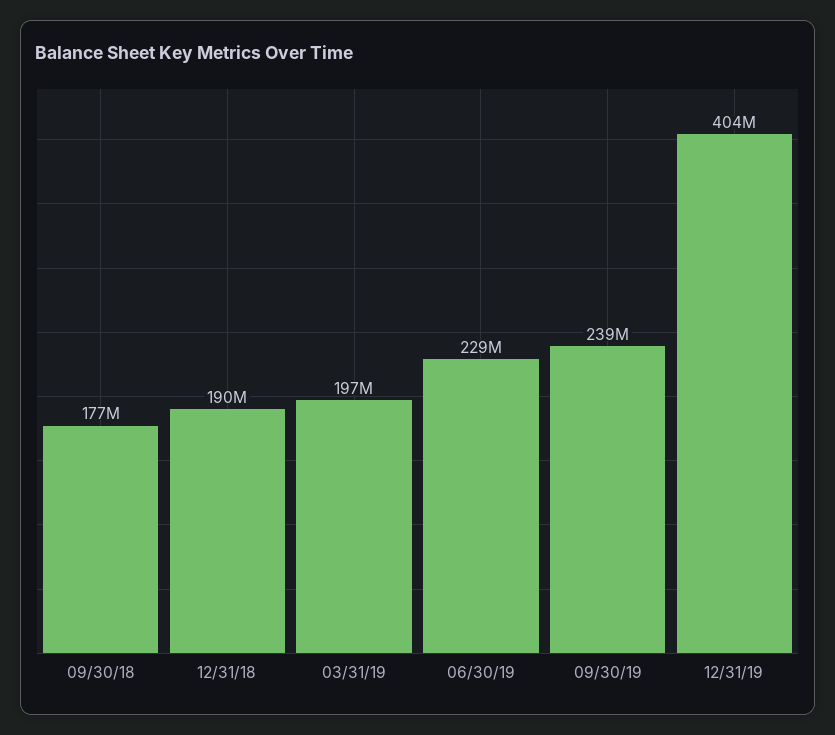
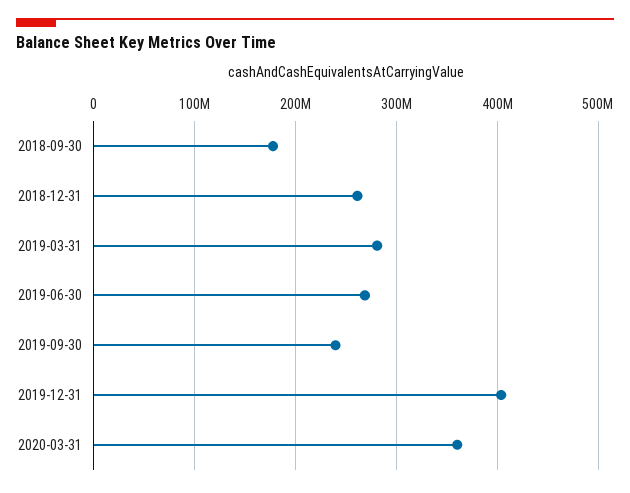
12/31/18: 190000000 -> 260000000
03/31/19: 197000000 -> 280000000
06/30/19: 229000000 -> 270000000
2020-03-31: none -> 360000000

